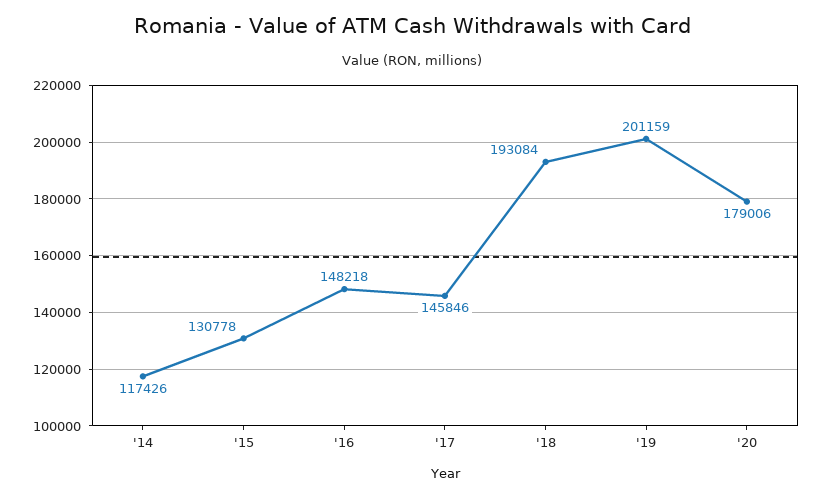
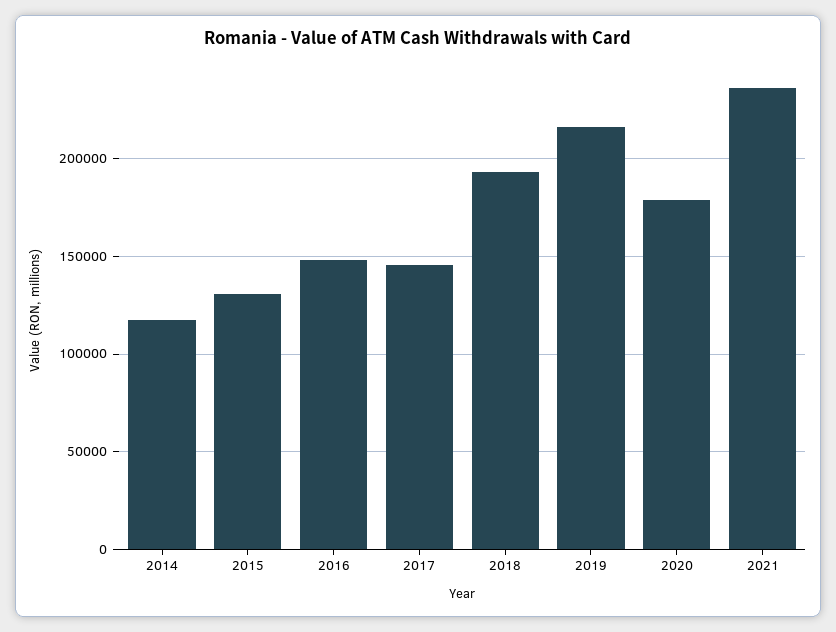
'19: 201159 -> 215000
2021: none -> 235000

